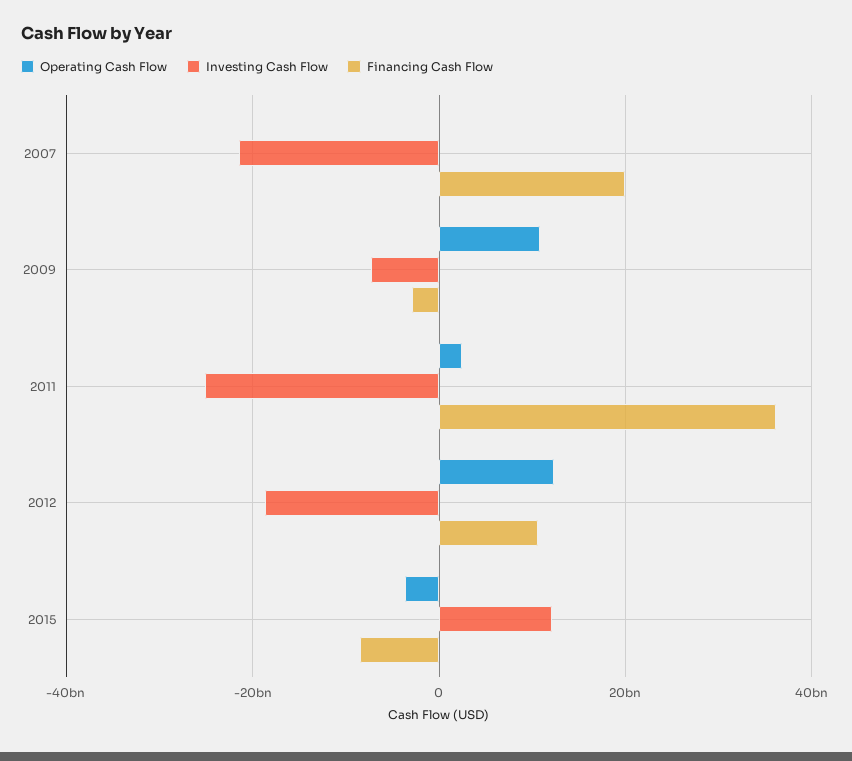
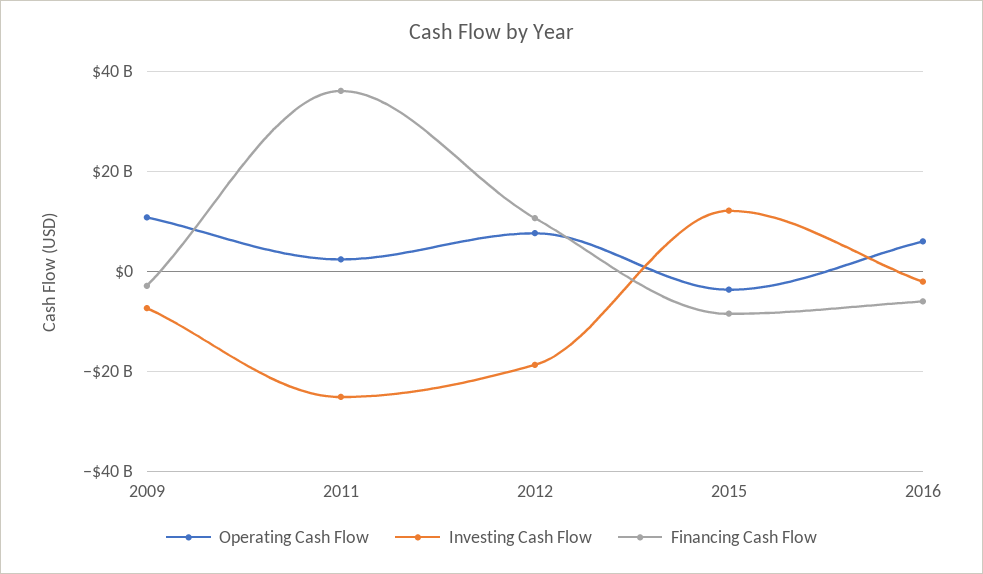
Operating Cash Flow, 2007: 0 -> none
Investing Cash Flow, 2007: -22000000000 -> none
Financing Cash Flow, 2007: 20000000000 -> none
Operating Cash Flow, 2012: 12000000000 -> 8000000000
Operating Cash Flow, 2016: none -> 6000000000
Investing Cash Flow, 2016: none -> -2000000000
Financing Cash Flow, 2016: none -> -6000000000

